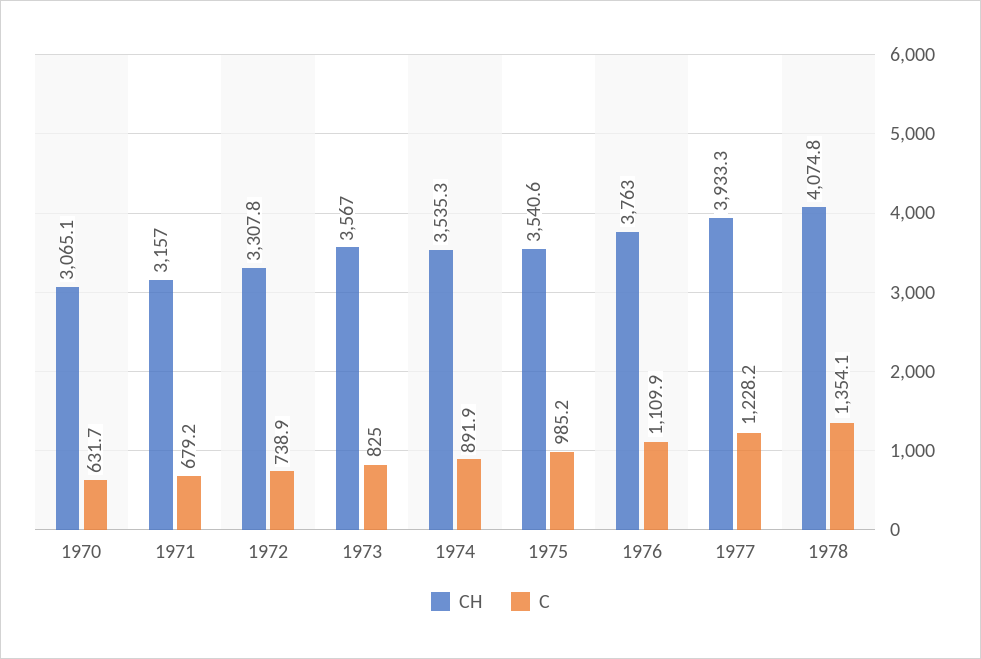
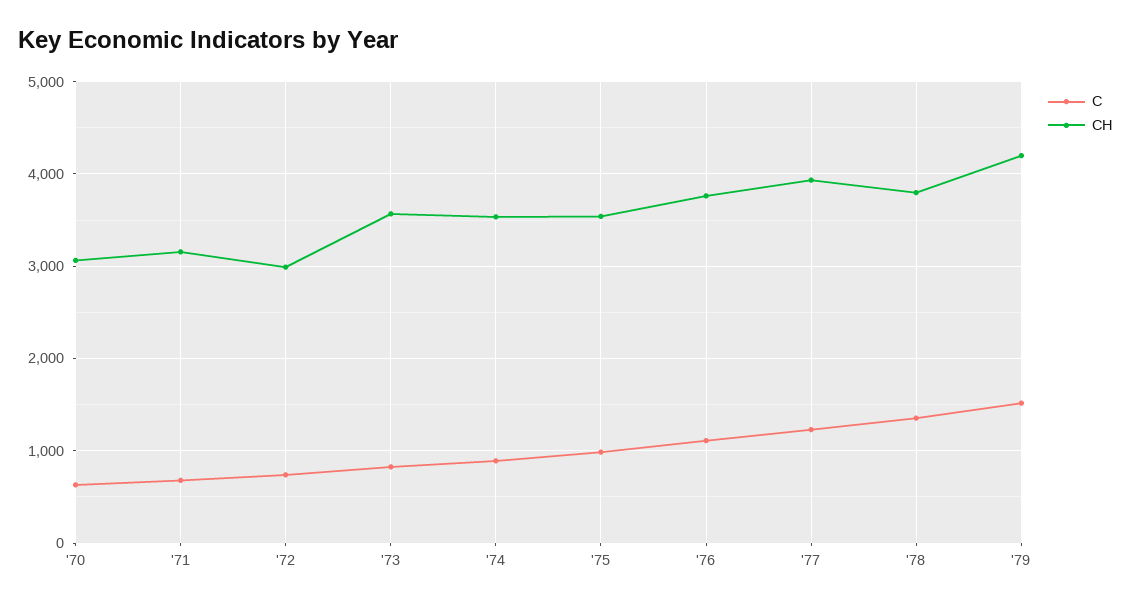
CH, 1972: 3307.8 -> 3000
CH, 1978: 4074.8 -> 3800
C, '79: none -> 1500
CH, '79: none -> 4200

